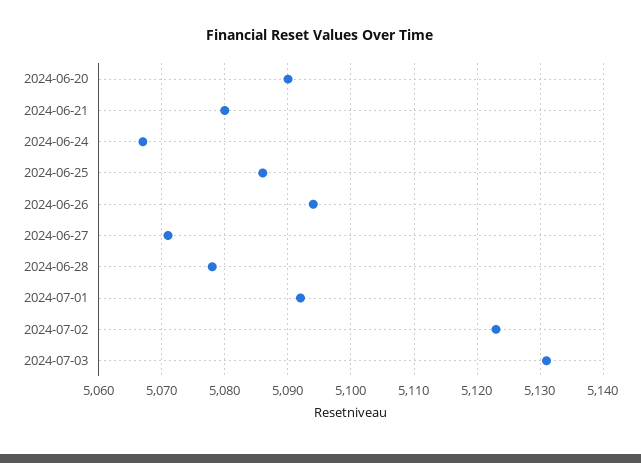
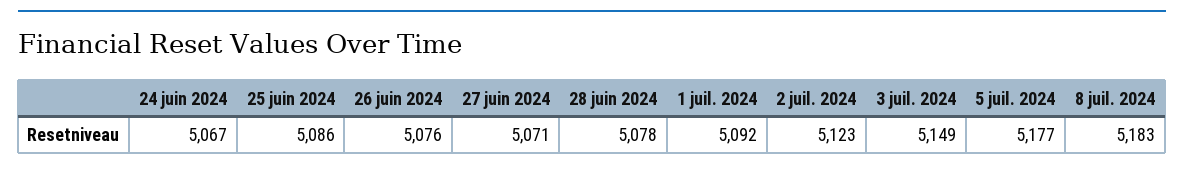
2024-06-20: 5090 -> none
2024-06-21: 5080 -> none
2024-06-26: 5094 -> 5076
2024-07-03: 5131 -> 5149
5 juil. 2024: none -> 5177
8 juil. 2024: none -> 5183

